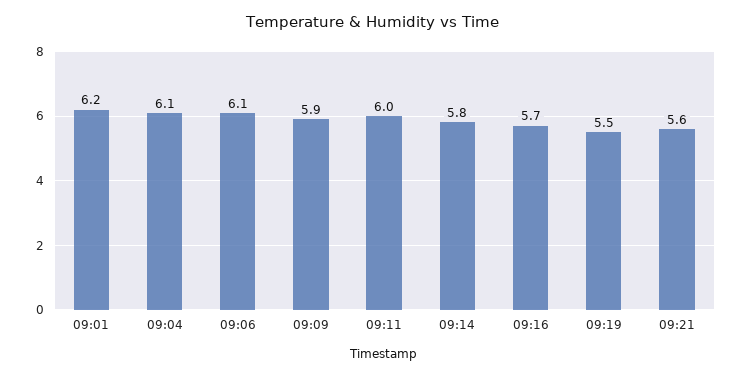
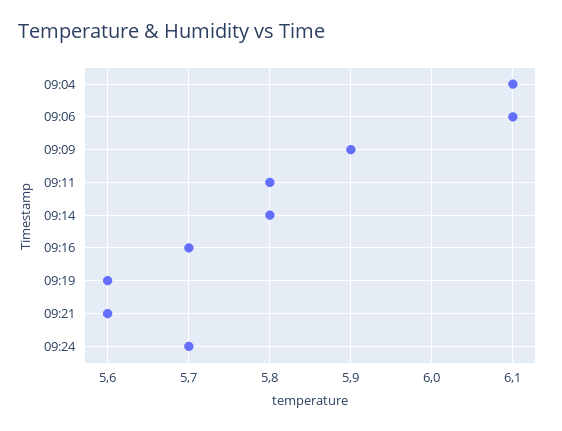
09:01: 6.2 -> none
09:11: 6 -> 5.8
09:19: 5.5 -> 5.6
09:24: none -> 5.7

